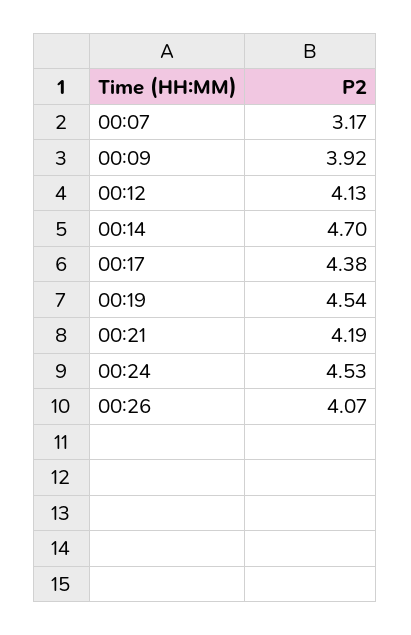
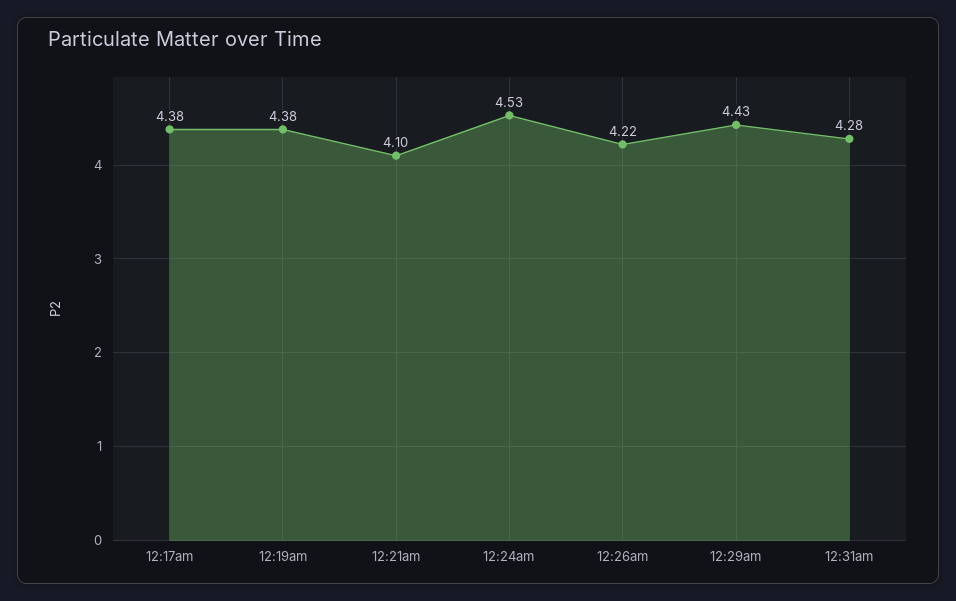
00:07: 3.17 -> none
00:09: 3.92 -> none
00:12: 4.13 -> none
00:14: 4.7 -> none
00:19: 4.54 -> 4.38
00:21: 4.19 -> 4.1
00:26: 4.07 -> 4.22
12:29am: none -> 4.43
12:31am: none -> 4.28

